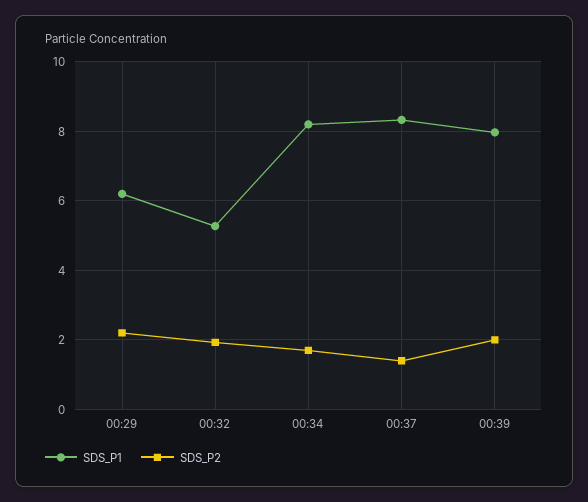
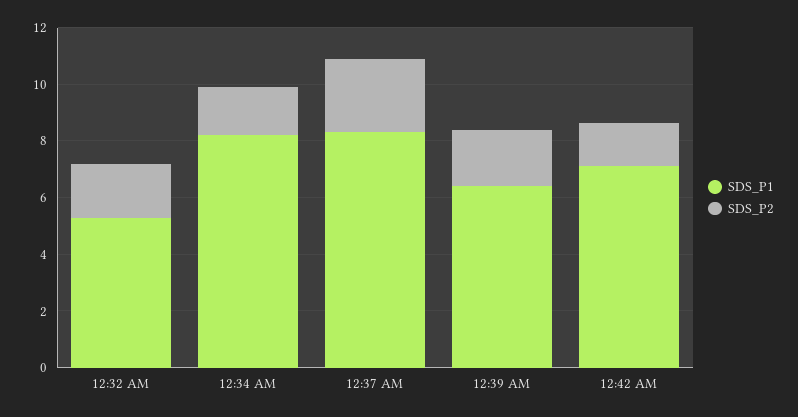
SDS_P1, 00:29: 6.2 -> none
SDS_P2, 00:29: 2.2 -> none
SDS_P2, 00:37: 1.4 -> 2.5
SDS_P1, 00:39: 8 -> 6.5
SDS_P1, 12:42 AM: none -> 7
SDS_P2, 12:42 AM: none -> 1.5

